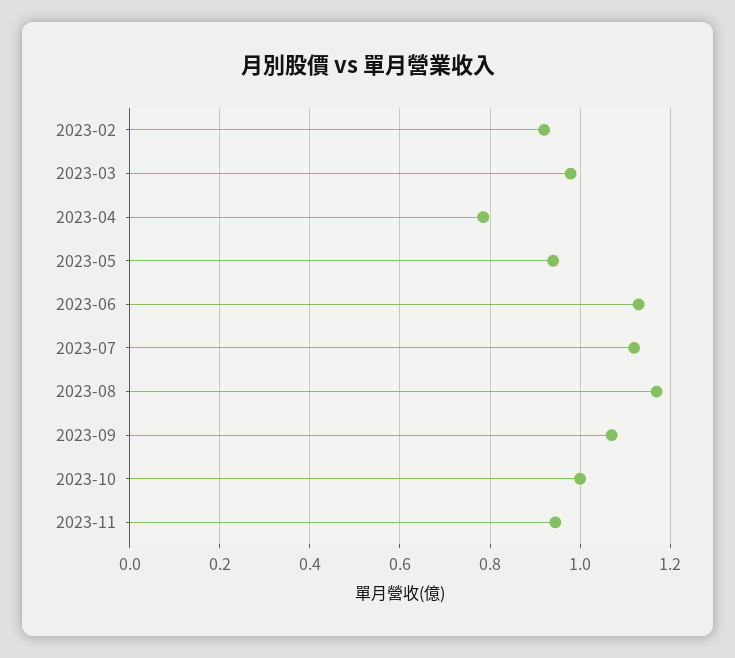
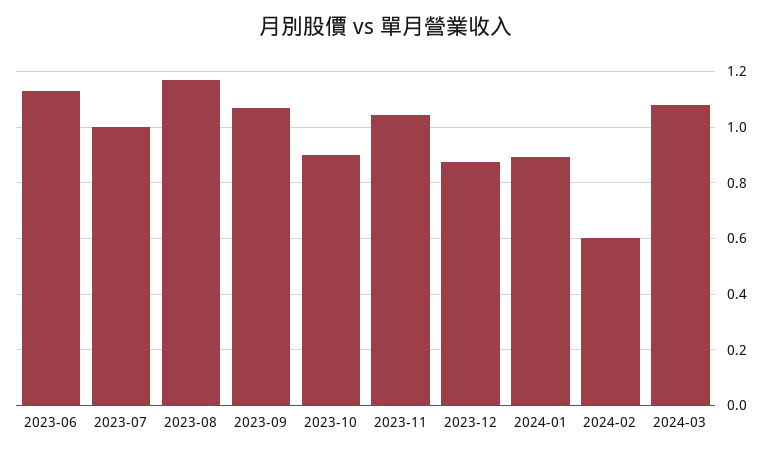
2023-02: 0.92 -> none
2023-03: 0.98 -> none
2023-04: 0.78 -> none
2023-05: 0.94 -> none
2023-07: 1.12 -> 1
2023-10: 1 -> 0.9
2023-11: 0.94 -> 1.05
2023-12: none -> 0.875
2024-01: none -> 0.9
2024-02: none -> 0.6
2024-03: none -> 1.075

